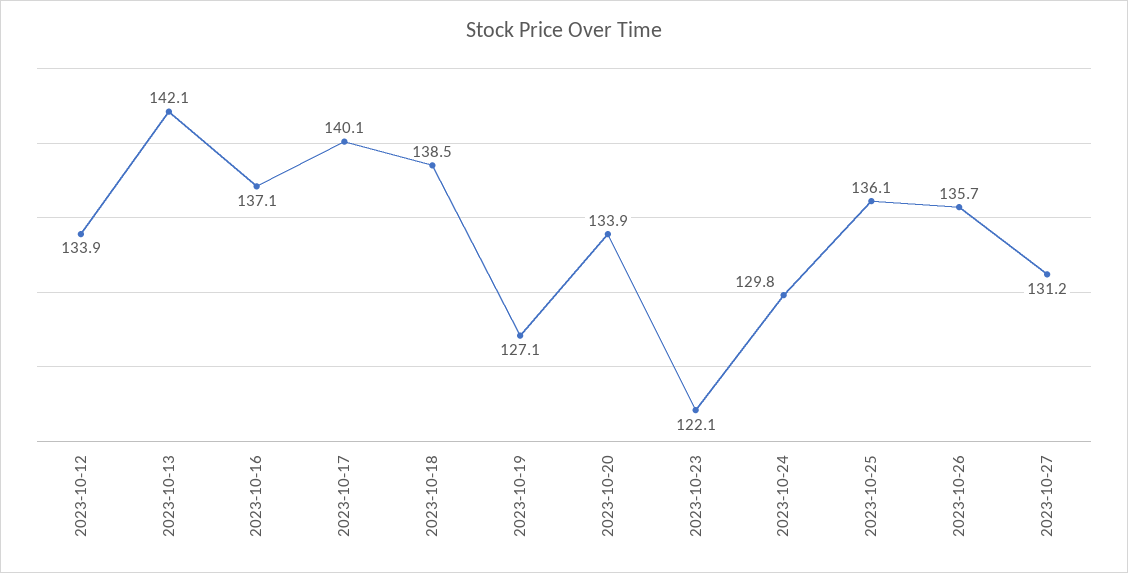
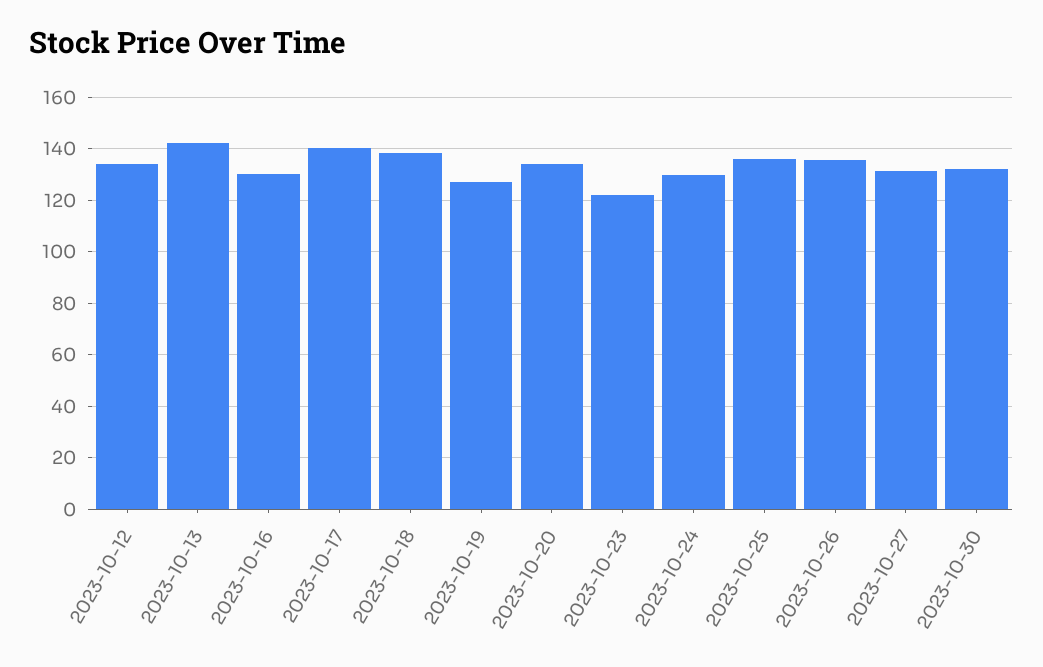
2023-10-16: 137.1 -> 130
2023-10-30: none -> 132.5

